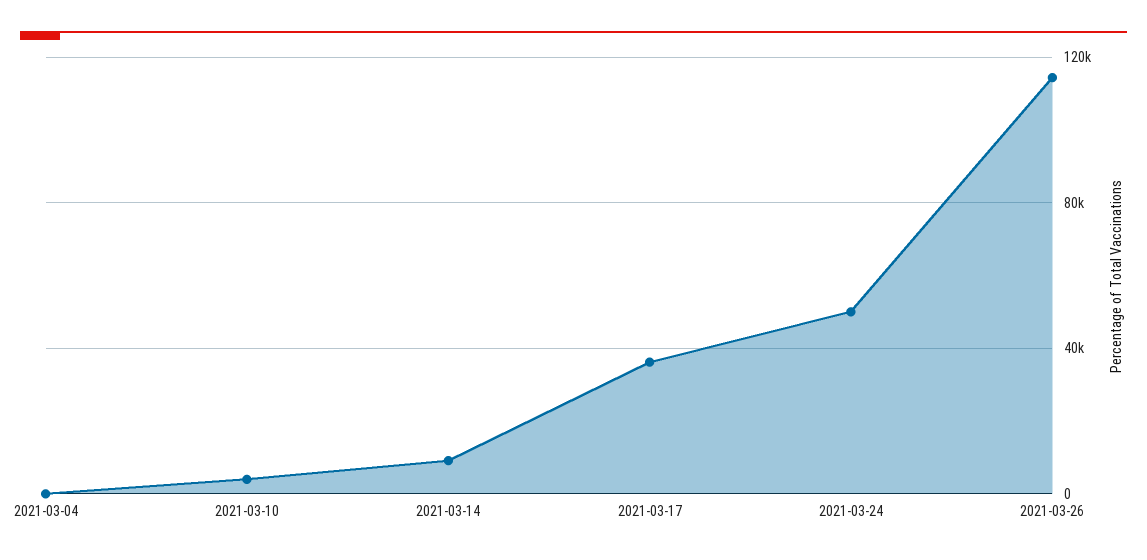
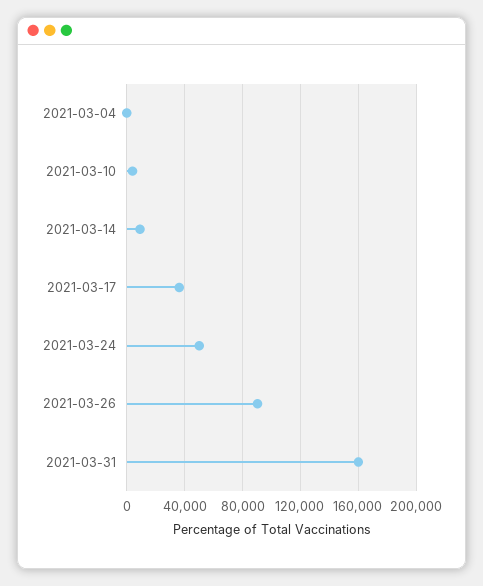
2021-03-26: 115000 -> 90000
2021-03-31: none -> 160000

